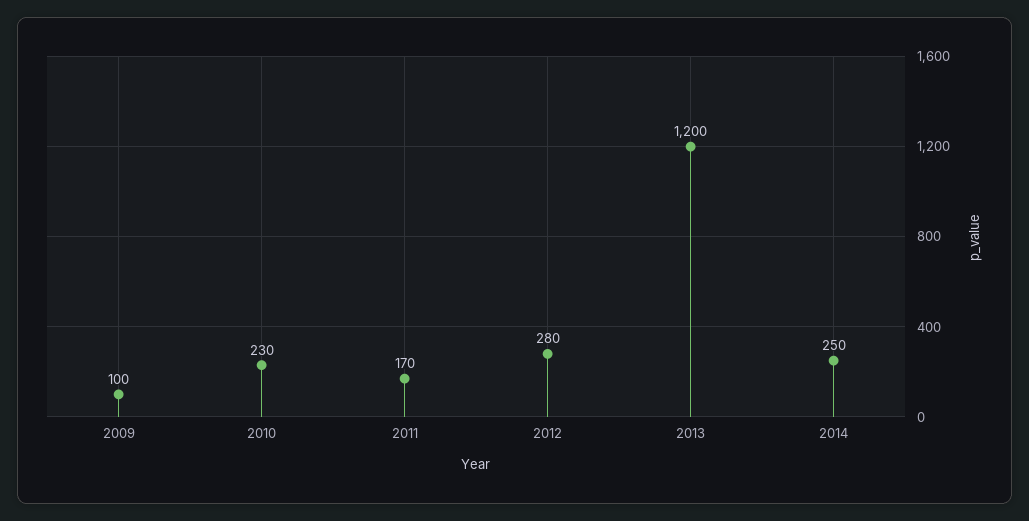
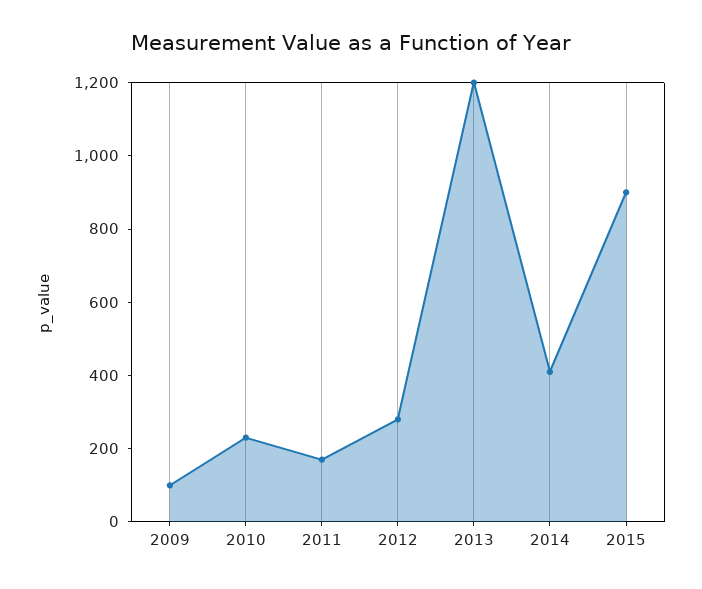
2014: 250 -> 400
2015: none -> 900

